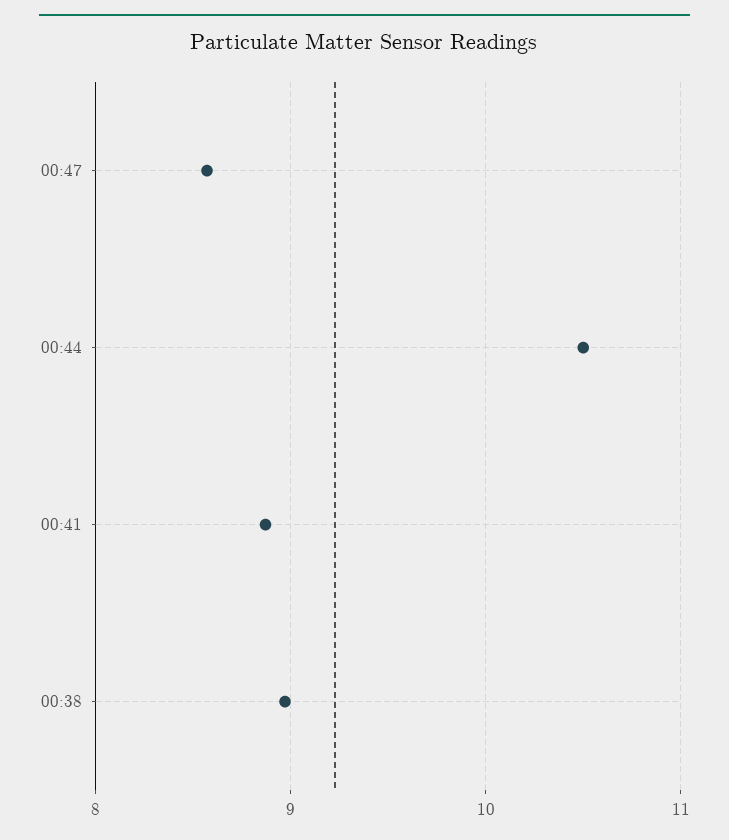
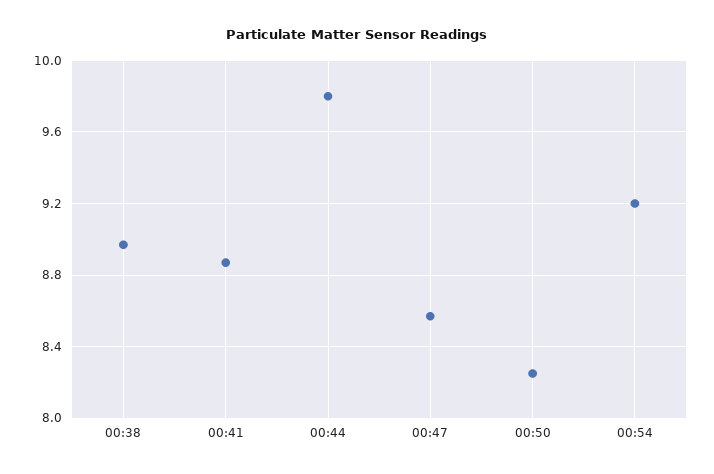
00:44: 10.5 -> 9.8
00:50: none -> 8.25
00:54: none -> 9.2

